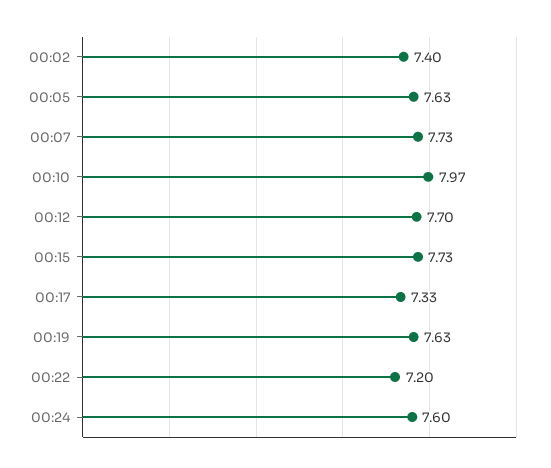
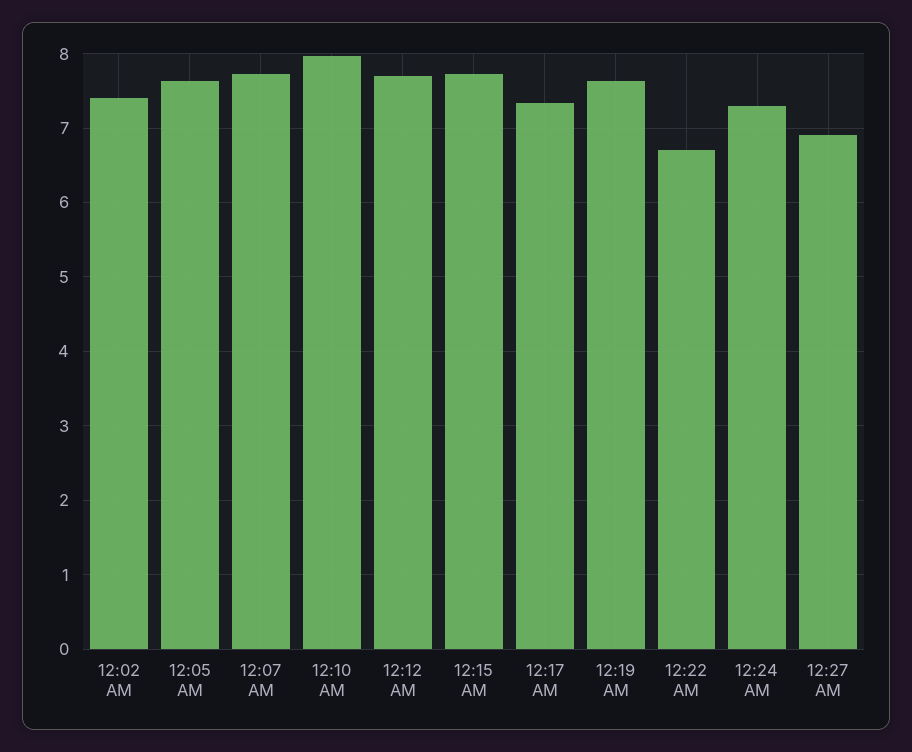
00:22: 7.2 -> 6.7
00:24: 7.6 -> 7.3
12:27 AM: none -> 6.9

